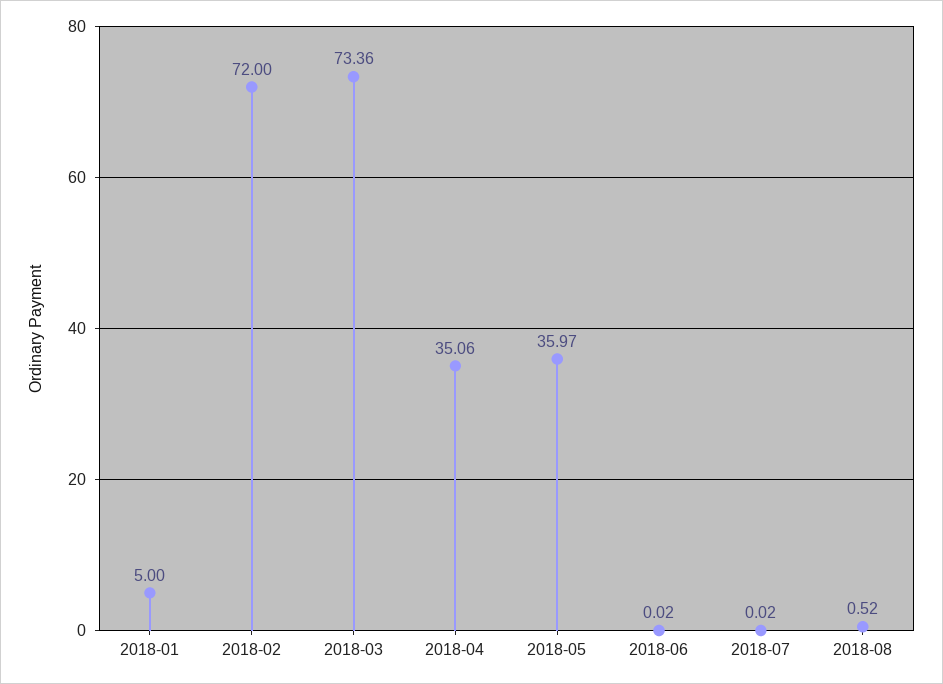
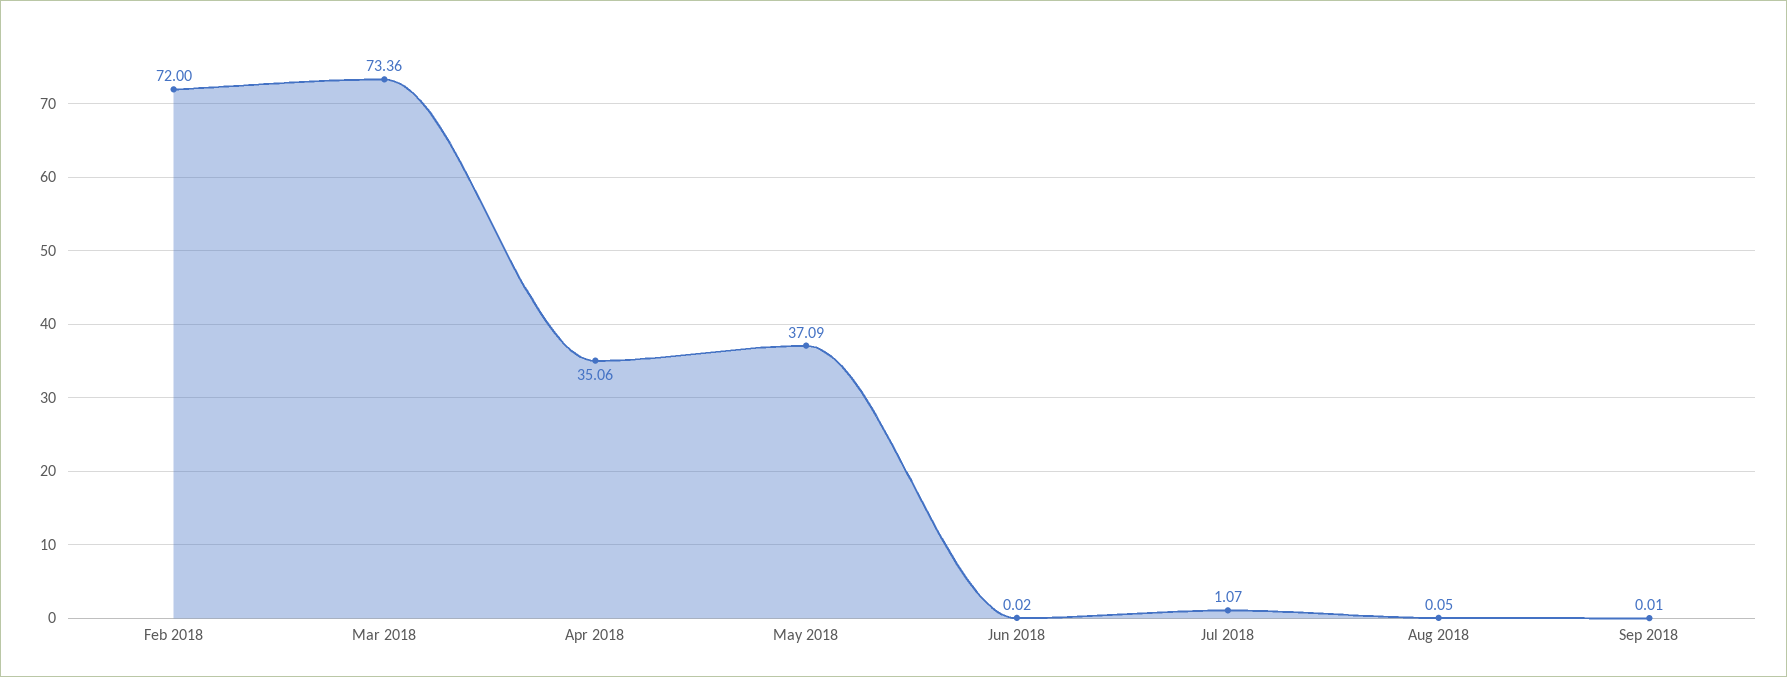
2018-01: 5 -> none
2018-05: 35.97 -> 37.09
2018-07: 0.02 -> 1.07
2018-08: 0.52 -> 0.05
Sep 2018: none -> 0.01

